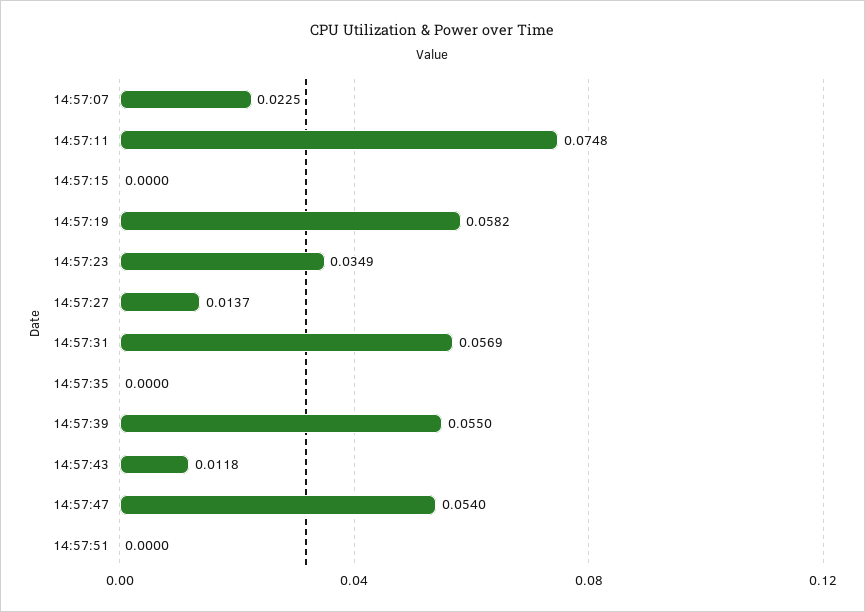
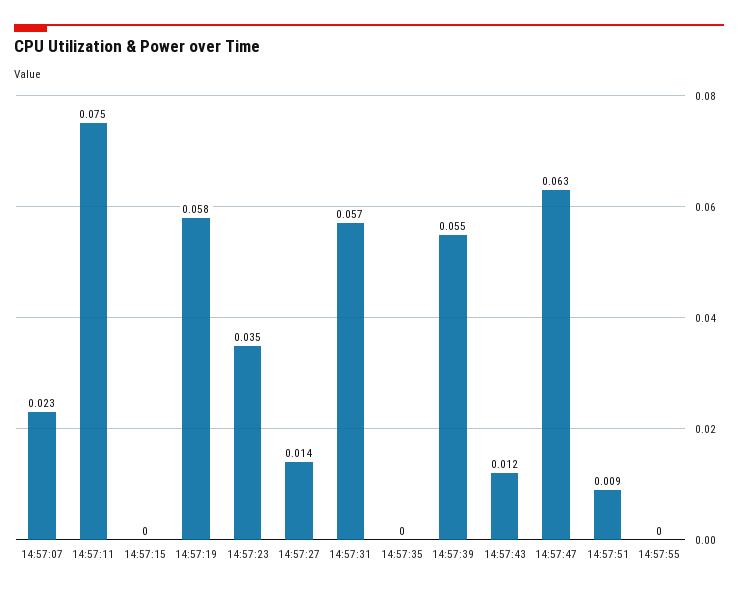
14:57:47: 0.054 -> 0.063
14:57:51: 0 -> 0.009
14:57:55: none -> 0

